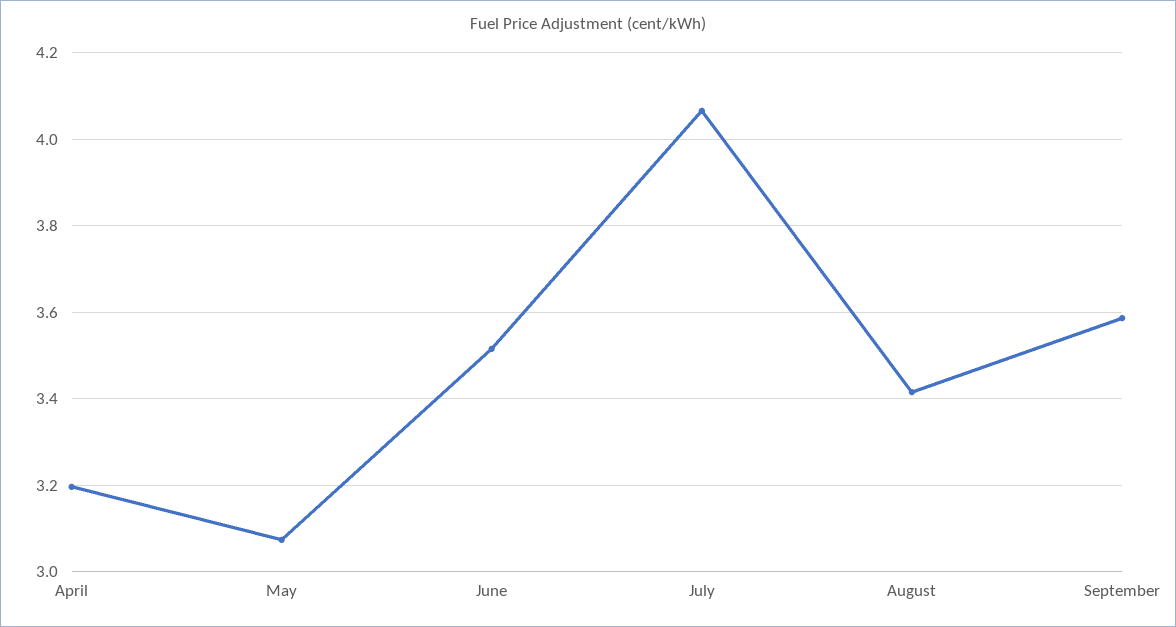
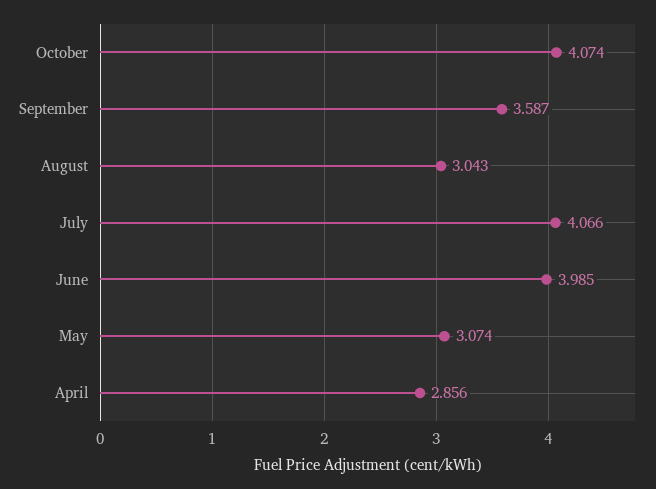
April: 3.2 -> 2.856
June: 3.52 -> 3.985
August: 3.42 -> 3.043
October: none -> 4.074

